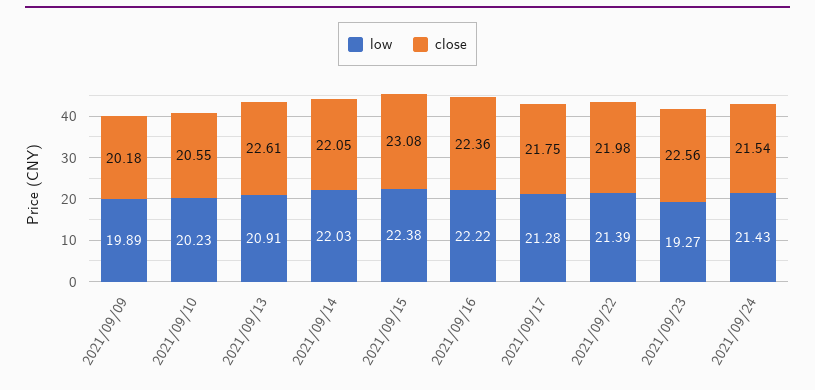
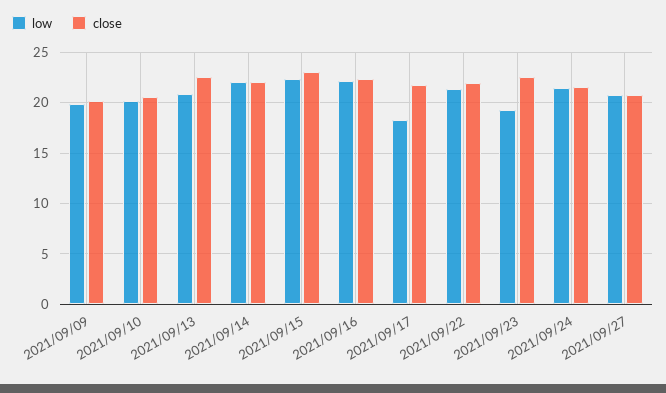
low, 2021/09/17: 21.28 -> 18
low, 2021/09/27: none -> 21
close, 2021/09/27: none -> 21

